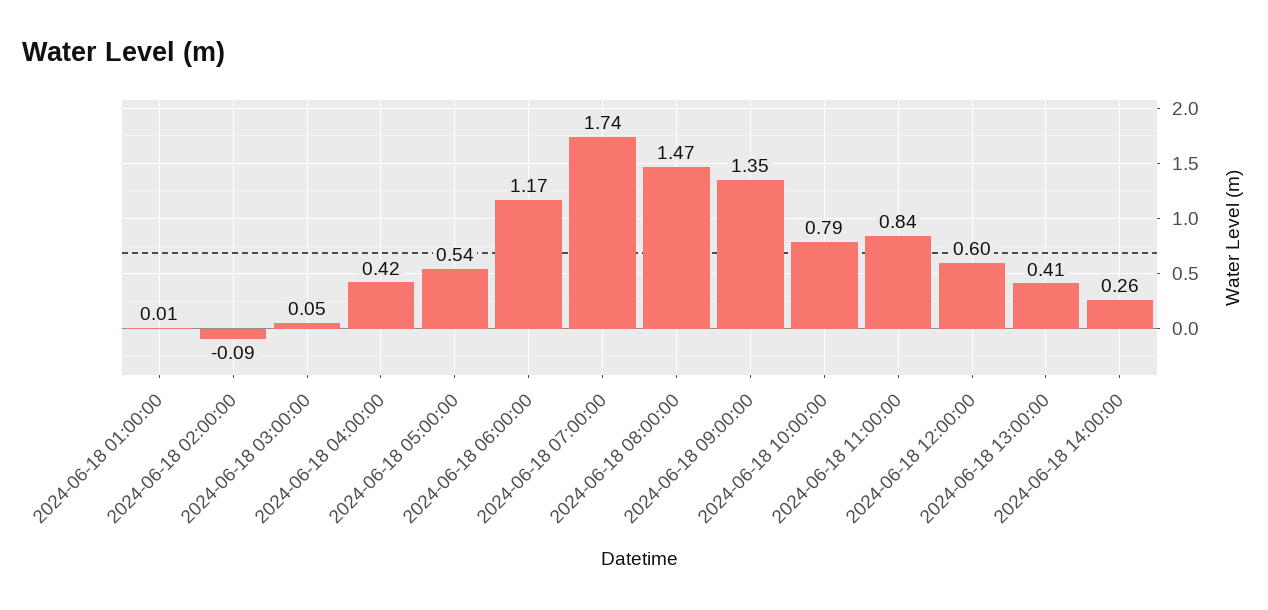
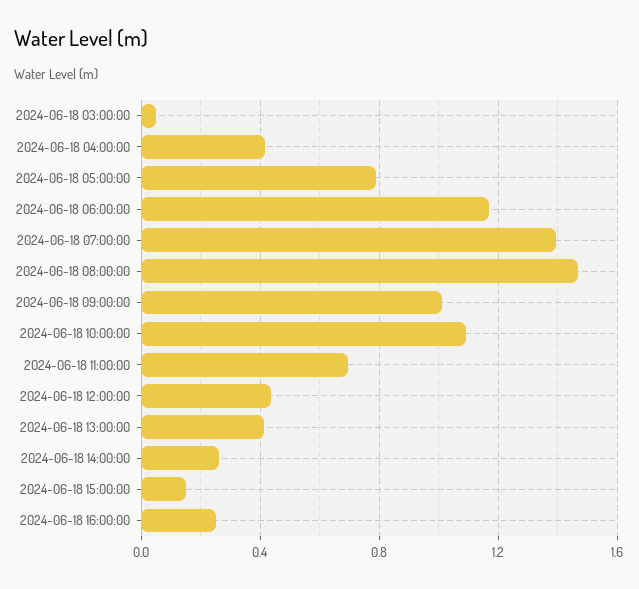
2024-06-18 01:00:00: 0.01 -> none
2024-06-18 02:00:00: -0.09 -> none
2024-06-18 05:00:00: 0.54 -> 0.8
2024-06-18 07:00:00: 1.74 -> 1.4
2024-06-18 09:00:00: 1.35 -> 1
2024-06-18 10:00:00: 0.79 -> 1.1
2024-06-18 11:00:00: 0.84 -> 0.7
2024-06-18 12:00:00: 0.6 -> 0.45
2024-06-18 15:00:00: none -> 0.15
2024-06-18 16:00:00: none -> 0.25

